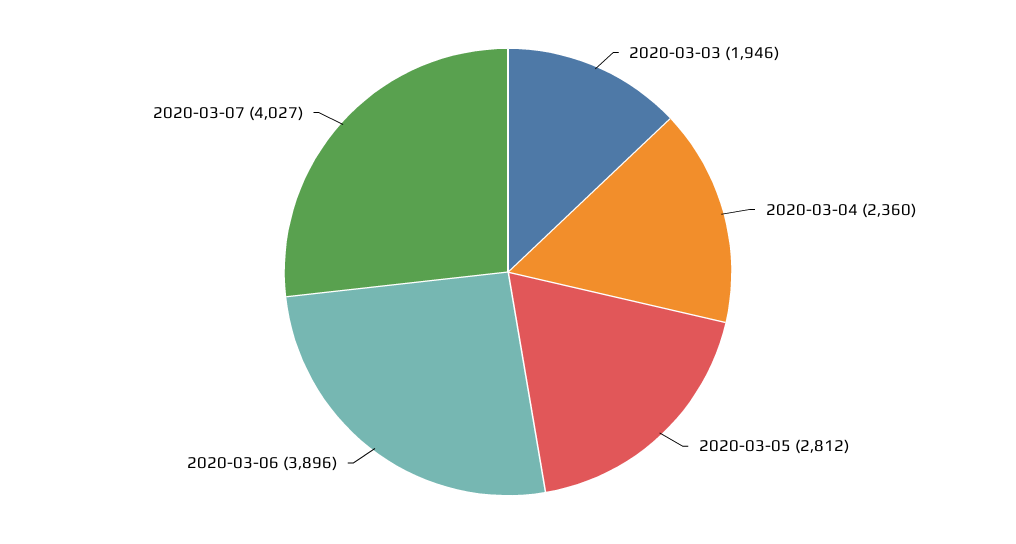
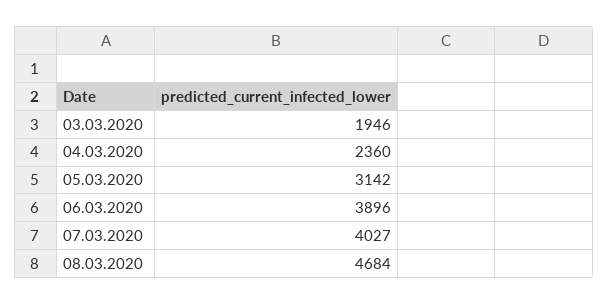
2020-03-05: 2812 -> 3142
08.03.2020: none -> 4684

